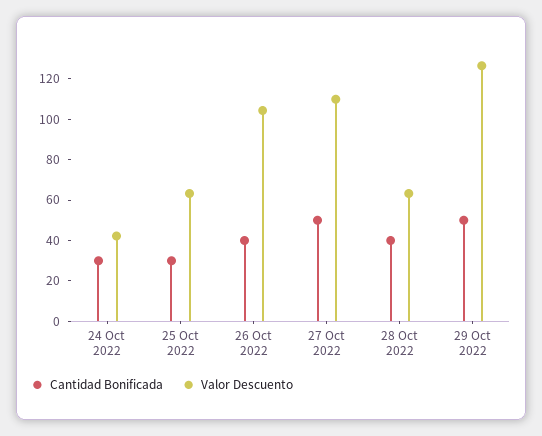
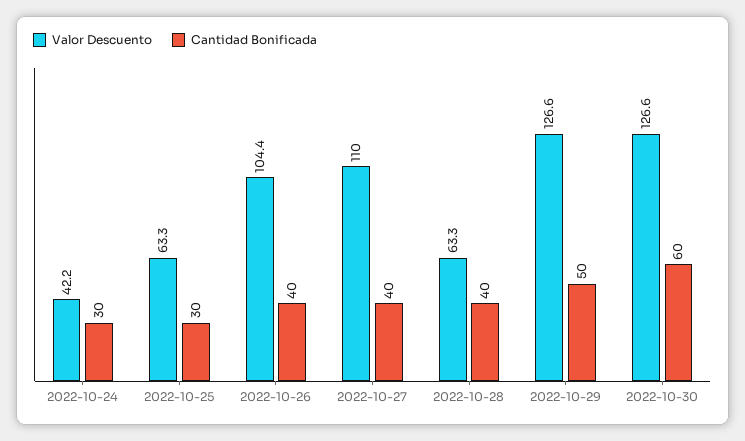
Cantidad Bonificada, 27 Oct 2022: 50 -> 40
Valor Descuento, 2022-10-30: none -> 126.6
Cantidad Bonificada, 2022-10-30: none -> 60

